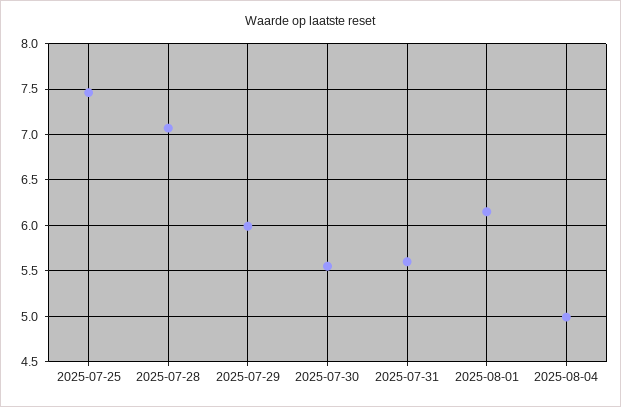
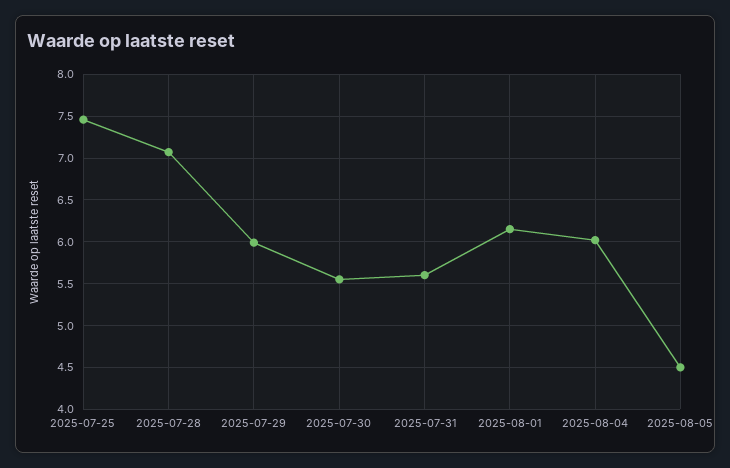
2025-08-04: 5 -> 6
2025-08-05: none -> 4.5

